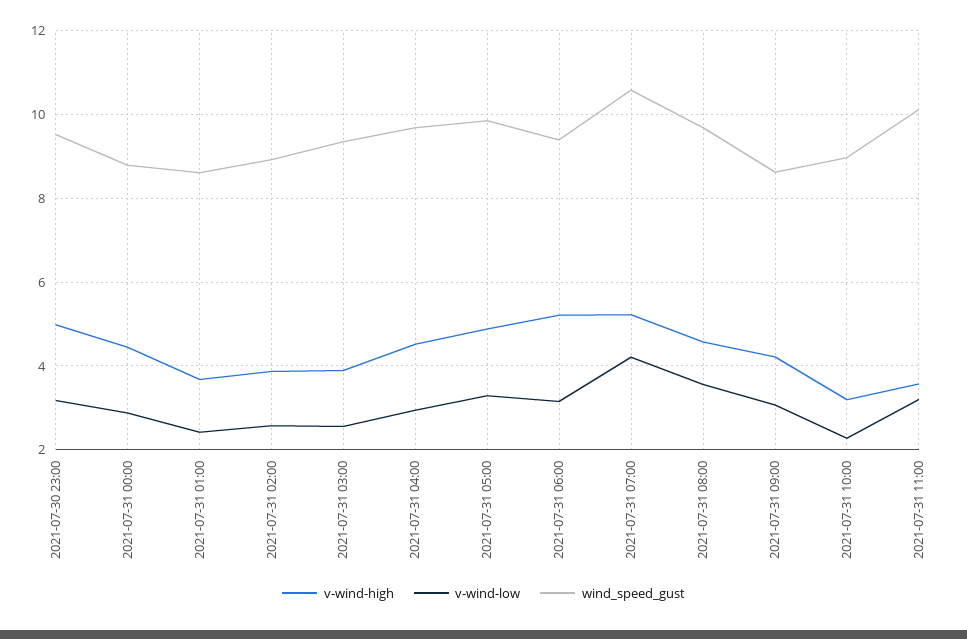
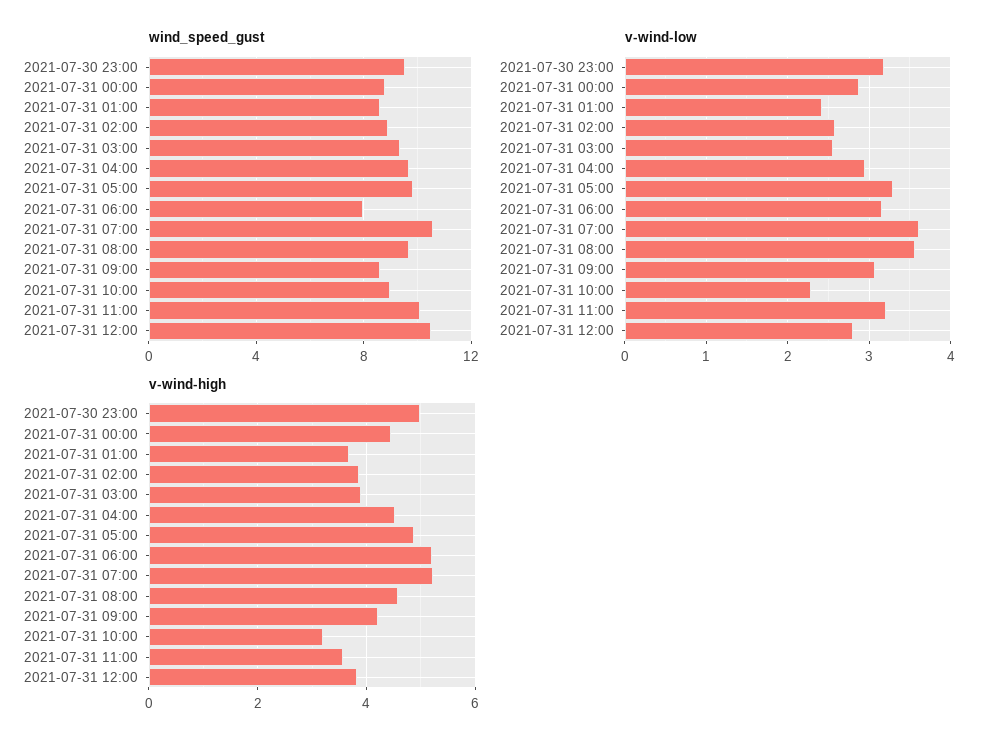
wind_speed_gust, 2021-07-31 06:00: 9.4 -> 8
v-wind-low, 2021-07-31 07:00: 4.2 -> 3.6
wind_speed_gust, 2021-07-31 12:00: none -> 10.5
v-wind-low, 2021-07-31 12:00: none -> 2.8
v-wind-high, 2021-07-31 12:00: none -> 3.8

